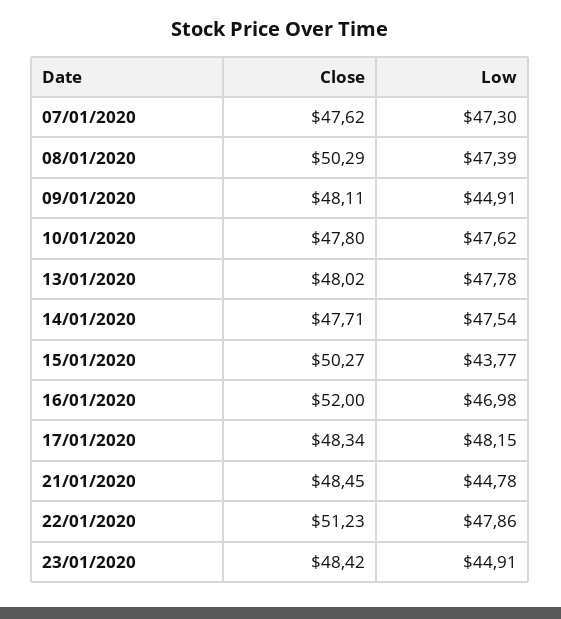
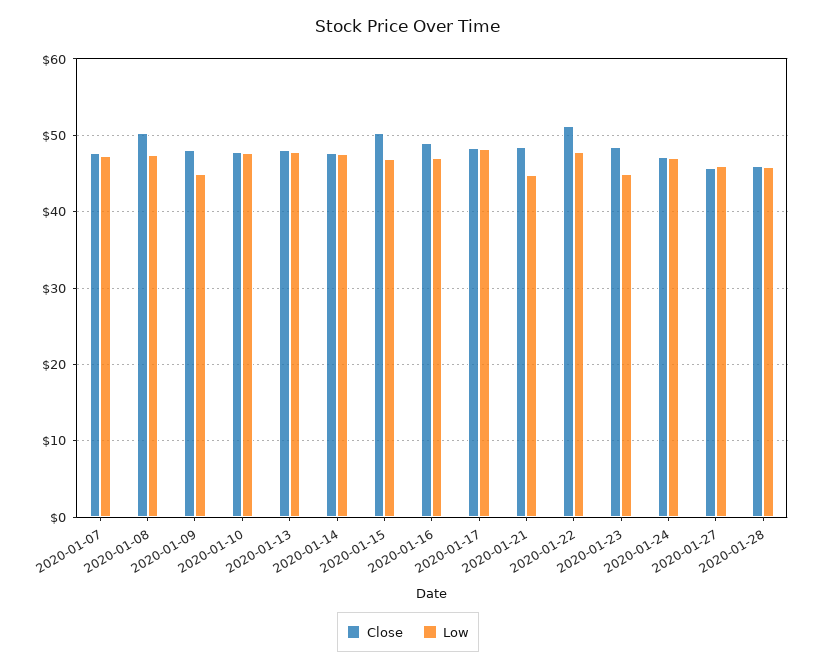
Low, 15/01/2020: 43.77 -> 47
Close, 16/01/2020: 52 -> 49
Close, 2020-01-24: none -> 47
Low, 2020-01-24: none -> 47
Close, 2020-01-27: none -> 46
Low, 2020-01-27: none -> 46
Close, 2020-01-28: none -> 46
Low, 2020-01-28: none -> 46

